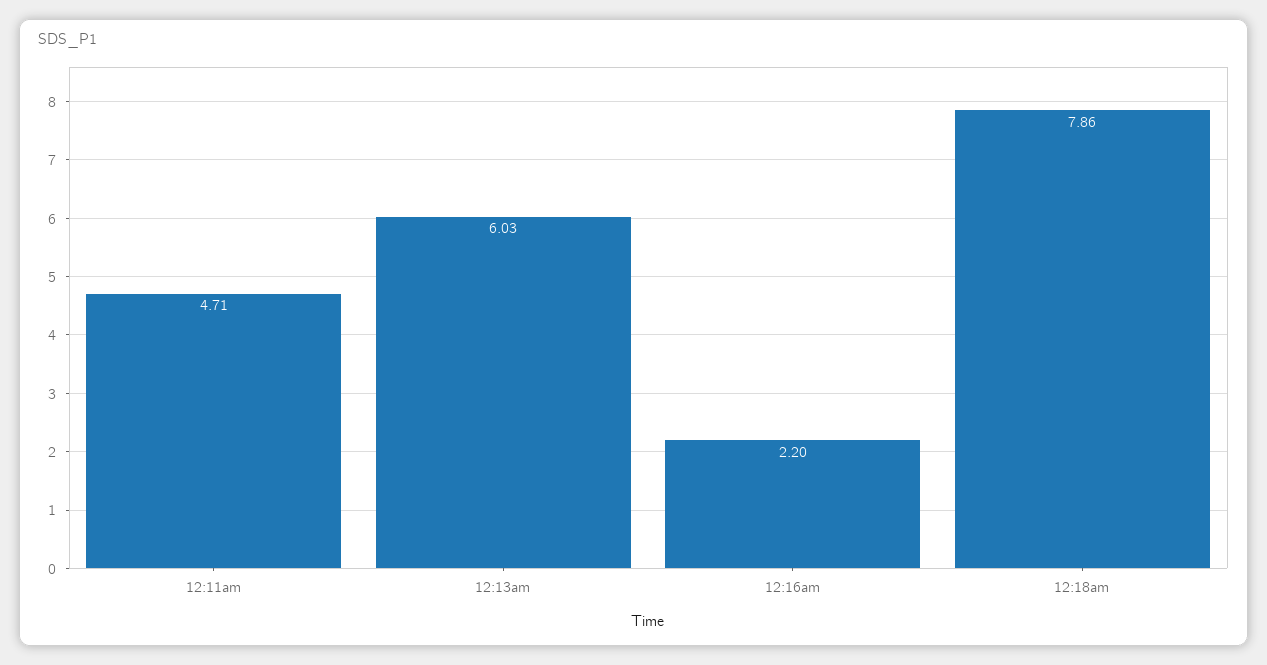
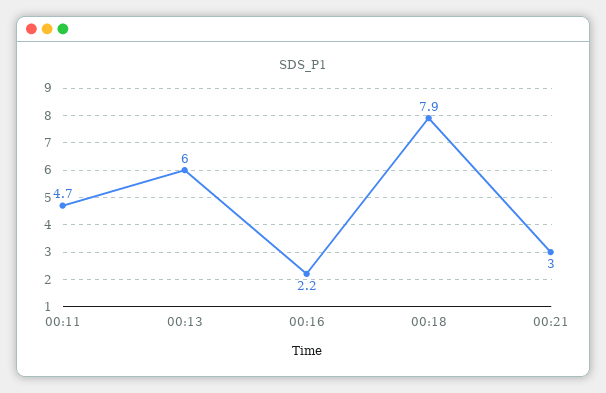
00:21: none -> 3

